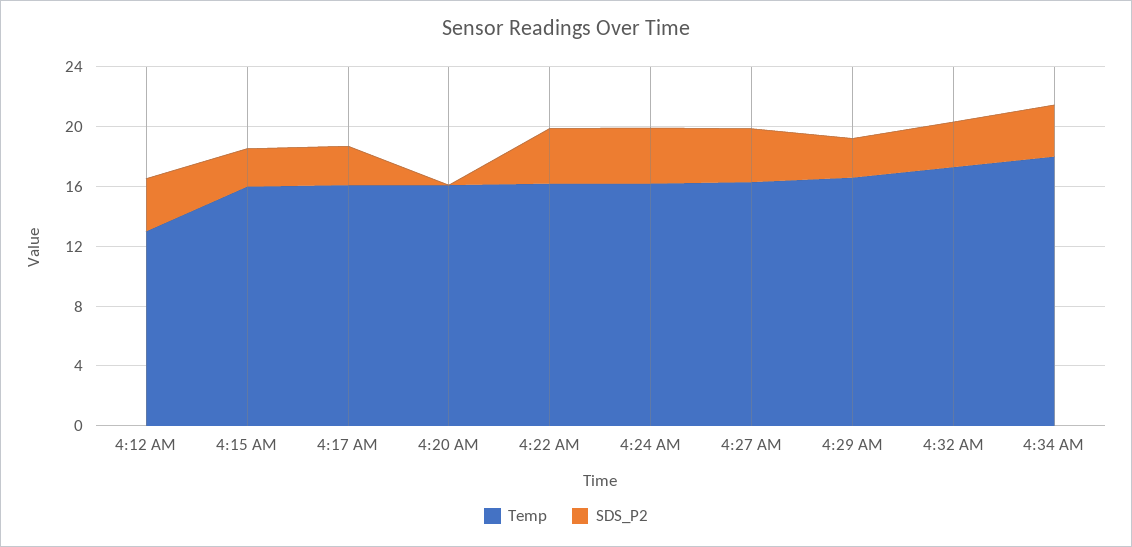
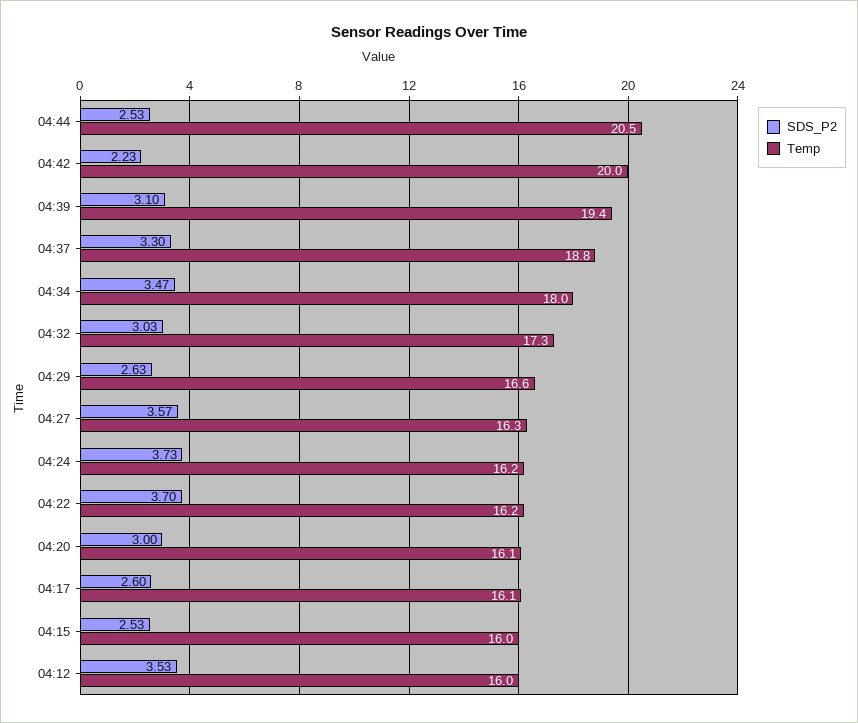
Temp, 4:12 AM: 13 -> 16
SDS_P2, 4:20 AM: 0 -> 3
SDS_P2, 04:44: none -> 2.53
Temp, 04:44: none -> 20.5
SDS_P2, 04:42: none -> 2.23
Temp, 04:42: none -> 20
SDS_P2, 04:39: none -> 3.1
Temp, 04:39: none -> 19.4
SDS_P2, 04:37: none -> 3.3
Temp, 04:37: none -> 18.8

